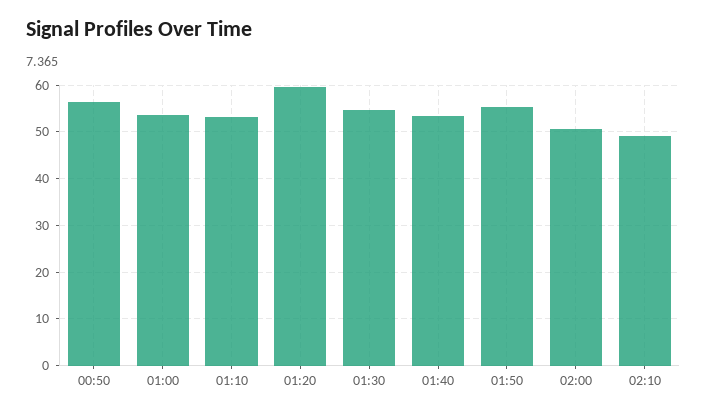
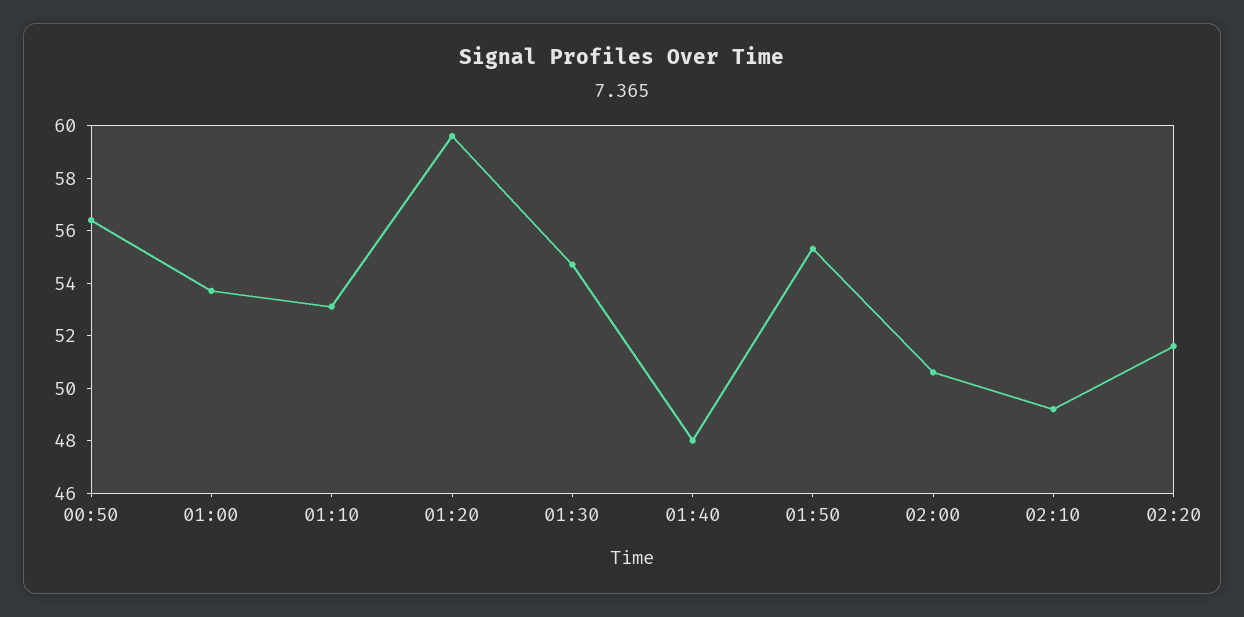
01:40: 54 -> 48
02:20: none -> 51.5

